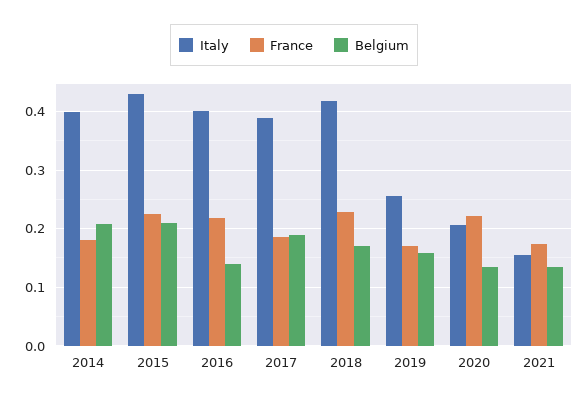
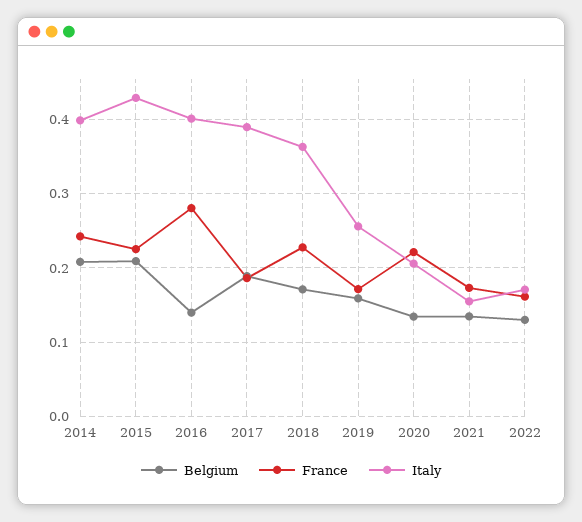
France, 2014: 0.18 -> 0.24
France, 2016: 0.22 -> 0.28
Italy, 2018: 0.42 -> 0.36
Belgium, 2022: none -> 0.13
France, 2022: none -> 0.16
Italy, 2022: none -> 0.17

